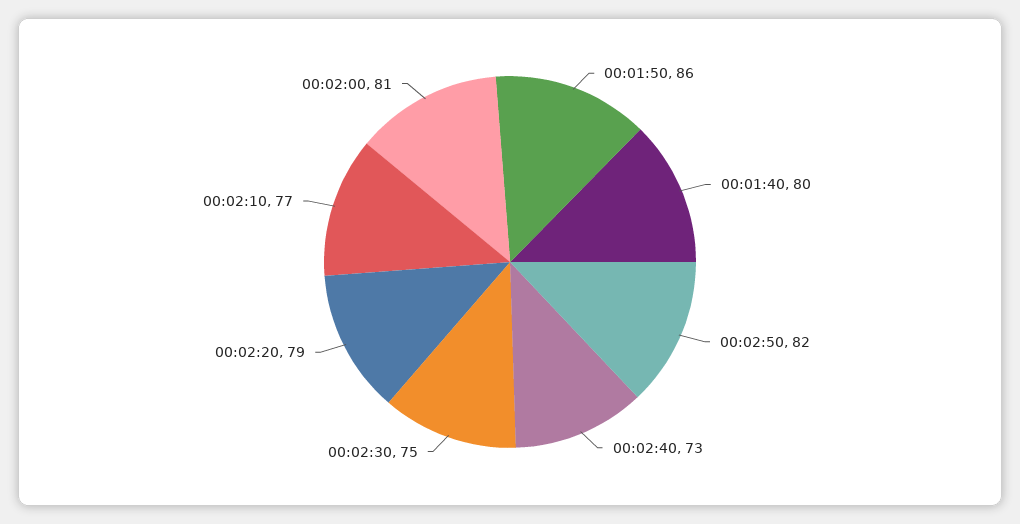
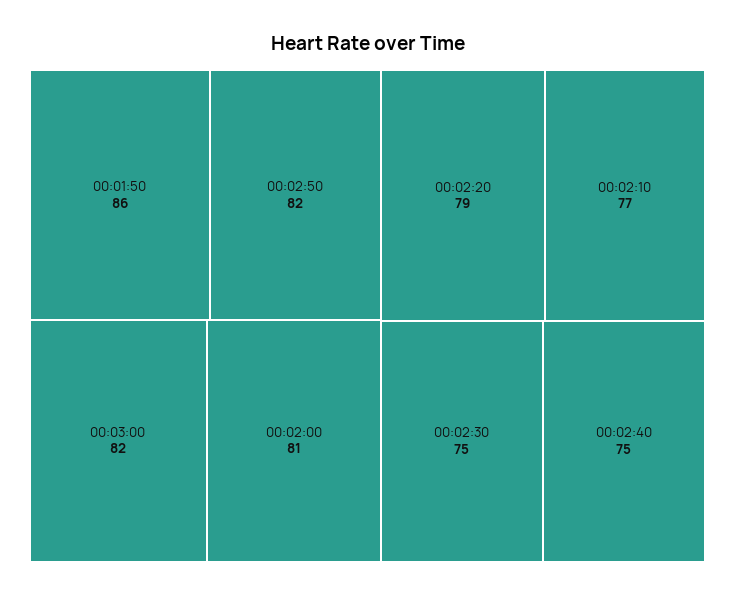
00:01:40: 80 -> none
00:02:40: 73 -> 75
00:03:00: none -> 82

